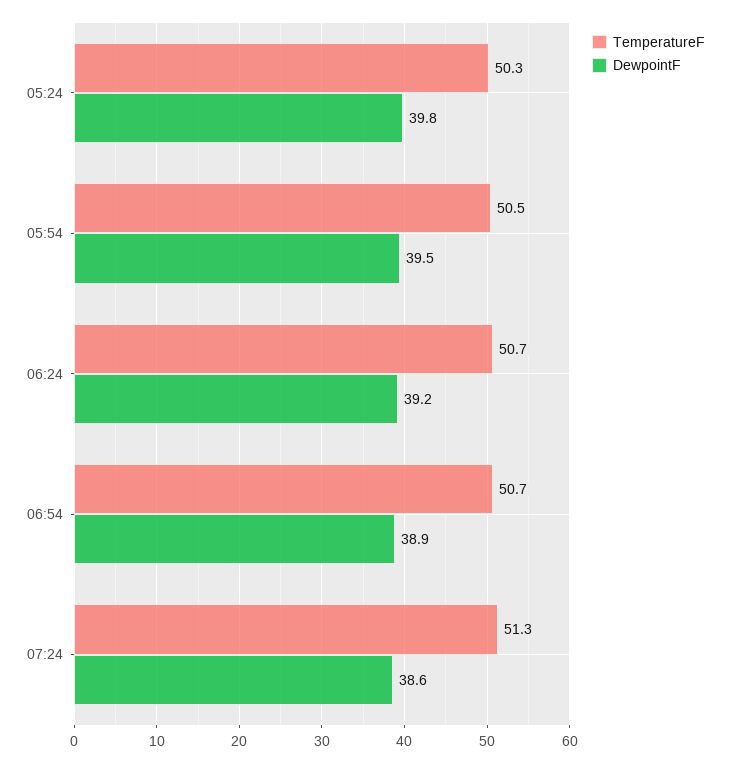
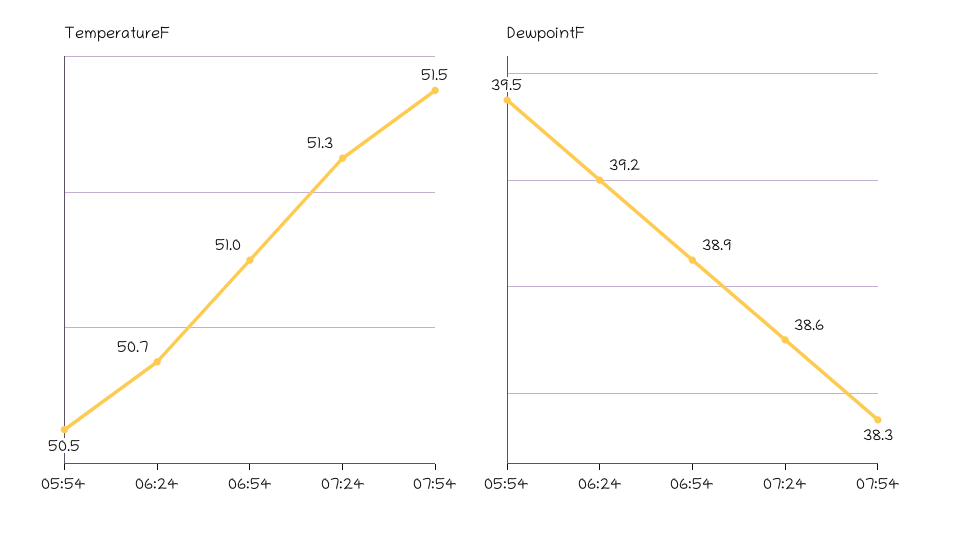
TemperatureF, 05:24: 50.3 -> none
DewpointF, 05:24: 39.8 -> none
TemperatureF, 06:54: 50.7 -> 51
TemperatureF, 07:54: none -> 51.5
DewpointF, 07:54: none -> 38.3

